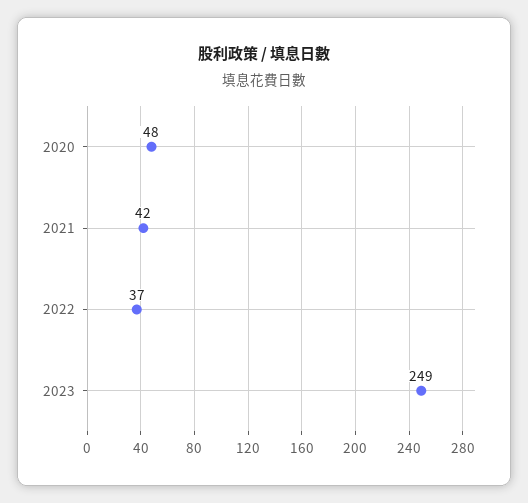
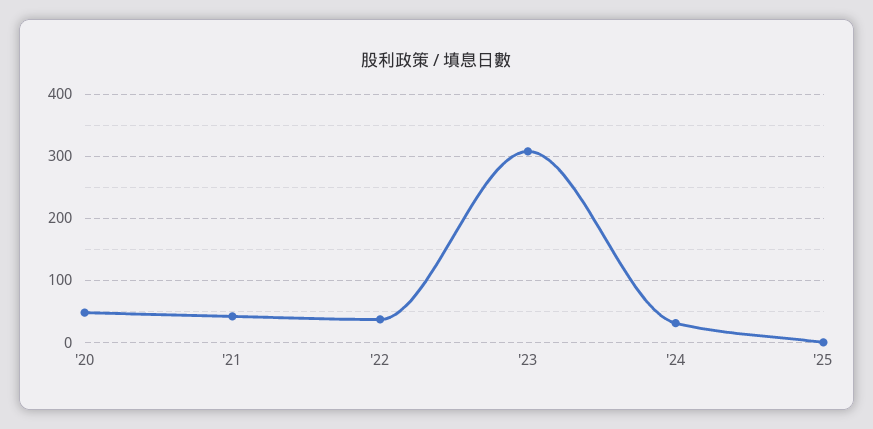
2023: 249 -> 310
'24: none -> 30
'25: none -> 0

